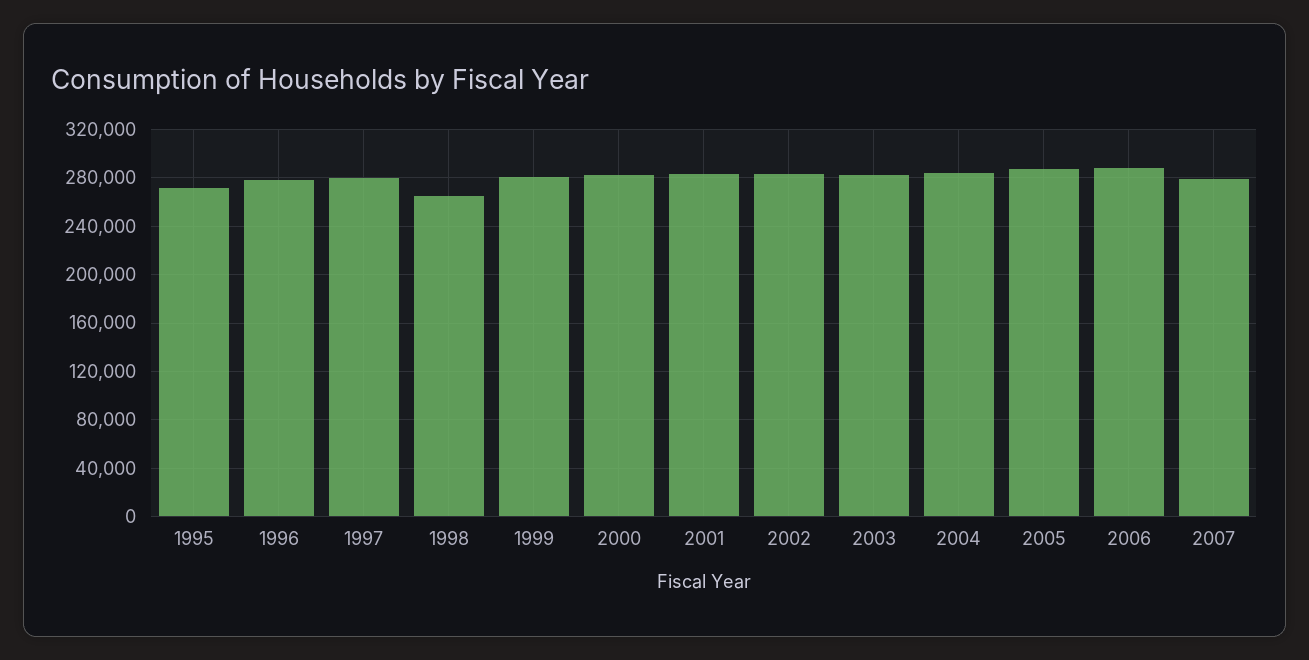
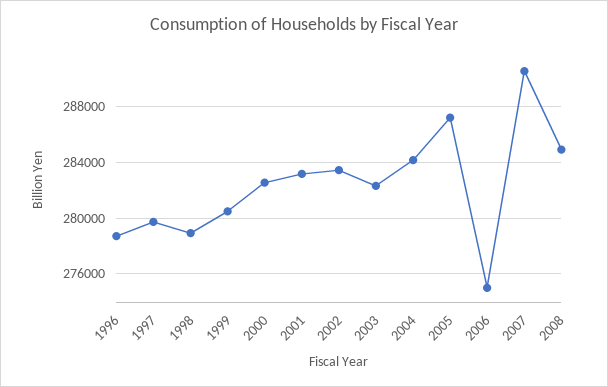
1995: 270000 -> none
1998: 265000 -> 279000
2006: 290000 -> 275000
2007: 280000 -> 290500
2008: none -> 285000

